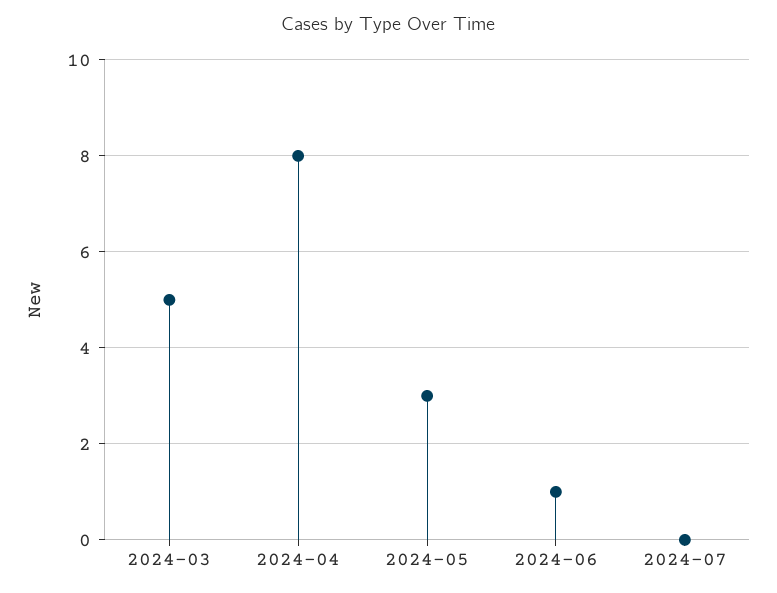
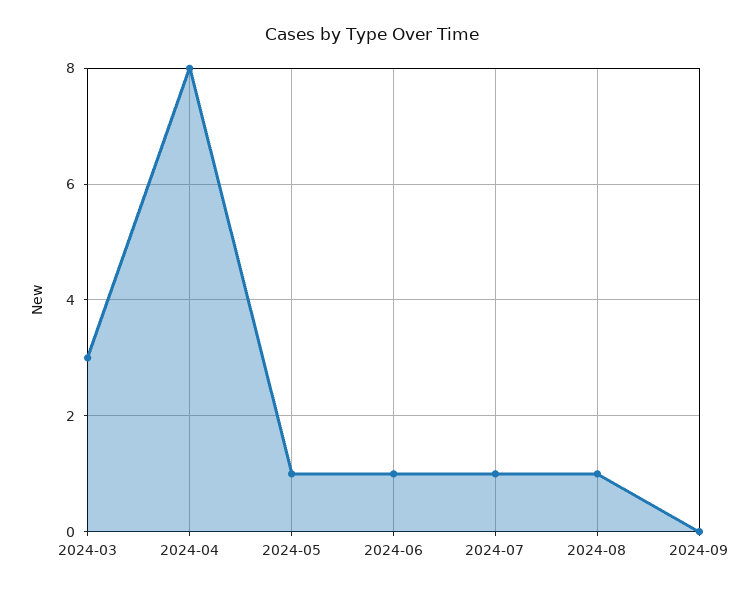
2024-03: 5 -> 3
2024-05: 3 -> 1
2024-07: 0 -> 1
2024-08: none -> 1
2024-09: none -> 0

